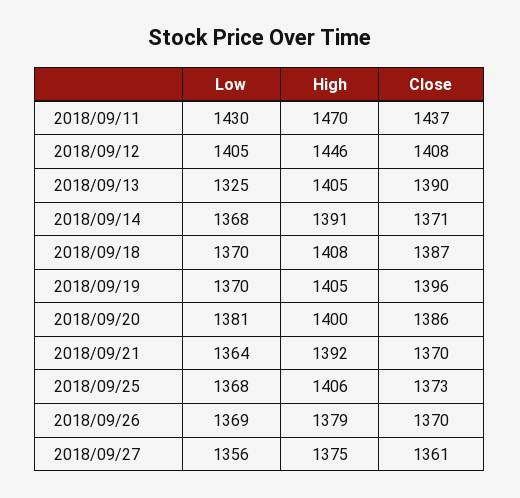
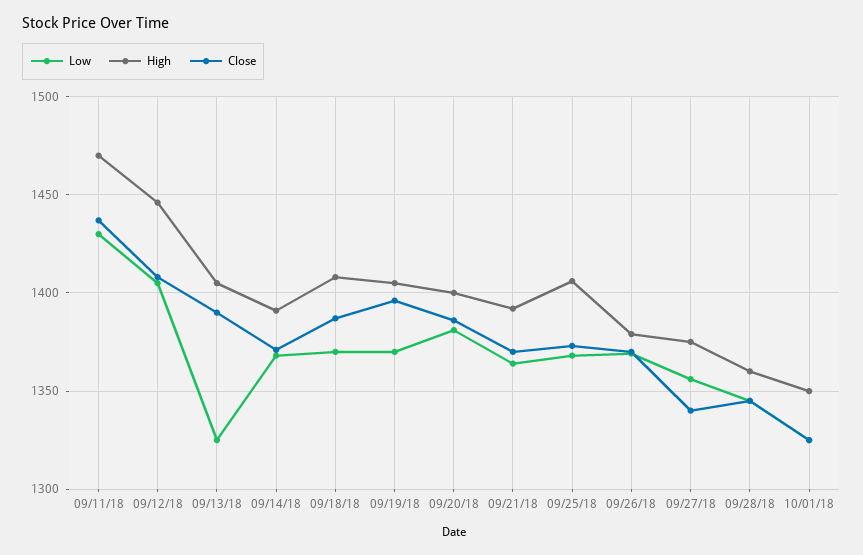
Close, 2018/09/27: 1361 -> 1340
Low, 09/28/18: none -> 1345
High, 09/28/18: none -> 1360
Close, 09/28/18: none -> 1345
Low, 10/01/18: none -> 1325
High, 10/01/18: none -> 1350
Close, 10/01/18: none -> 1325

